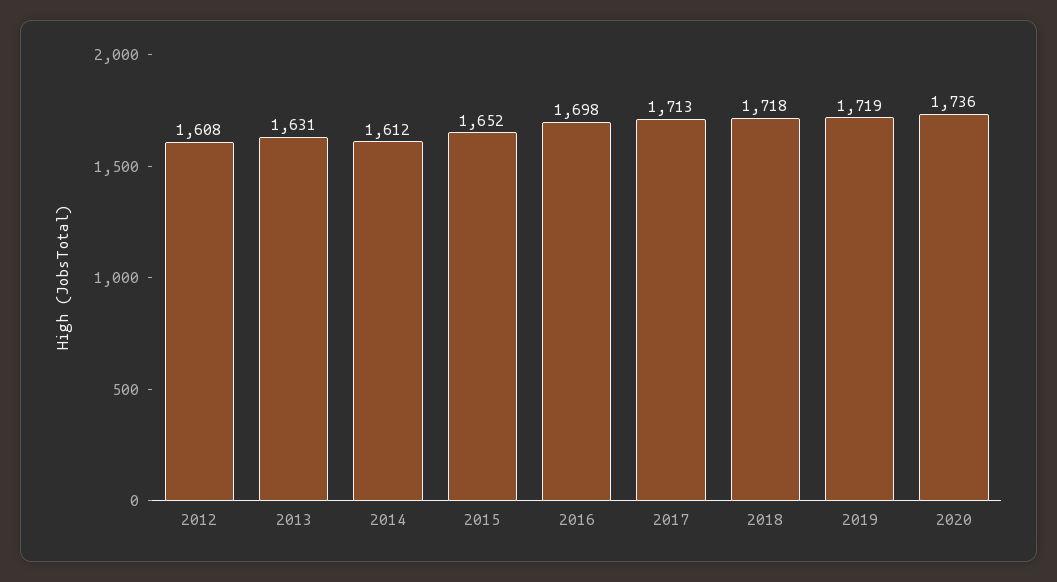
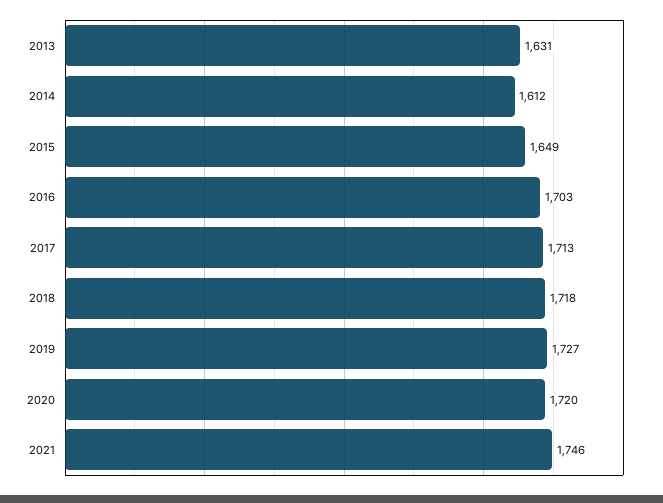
2012: 1608 -> none
2015: 1652 -> 1649
2016: 1698 -> 1703
2019: 1719 -> 1727
2020: 1736 -> 1720
2021: none -> 1746

